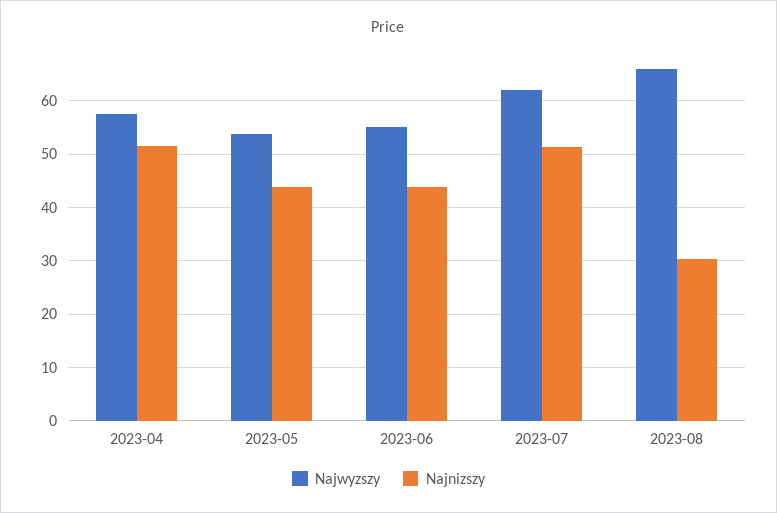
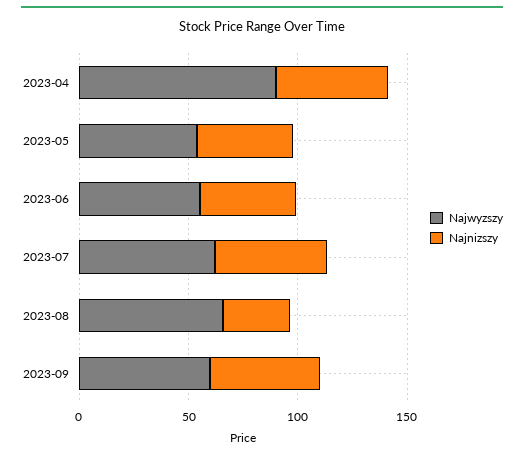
Najwyzszy, 2023-04: 58 -> 90
Najwyzszy, 2023-09: none -> 60
Najnizszy, 2023-09: none -> 50

